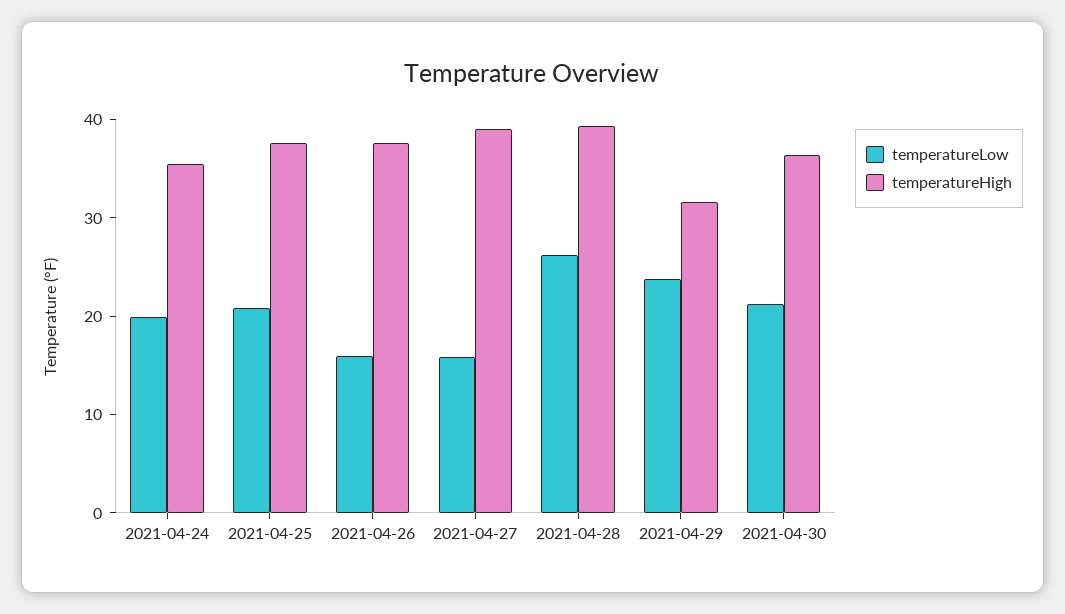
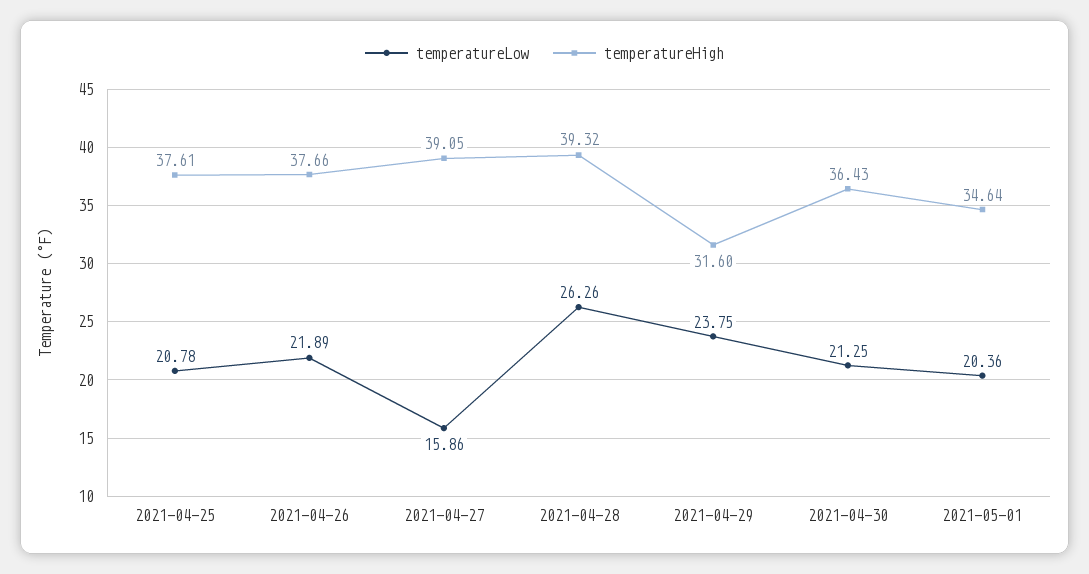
temperatureLow, 2021-04-24: 20 -> none
temperatureHigh, 2021-04-24: 36 -> none
temperatureLow, 2021-04-26: 16 -> 21.89
temperatureLow, 2021-05-01: none -> 20.36
temperatureHigh, 2021-05-01: none -> 34.64

